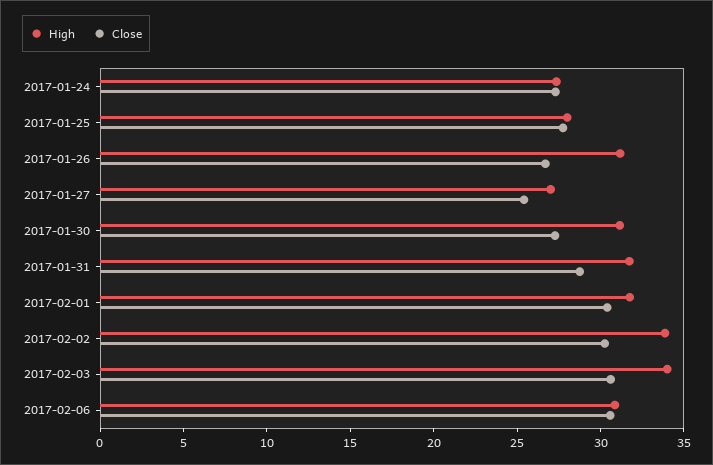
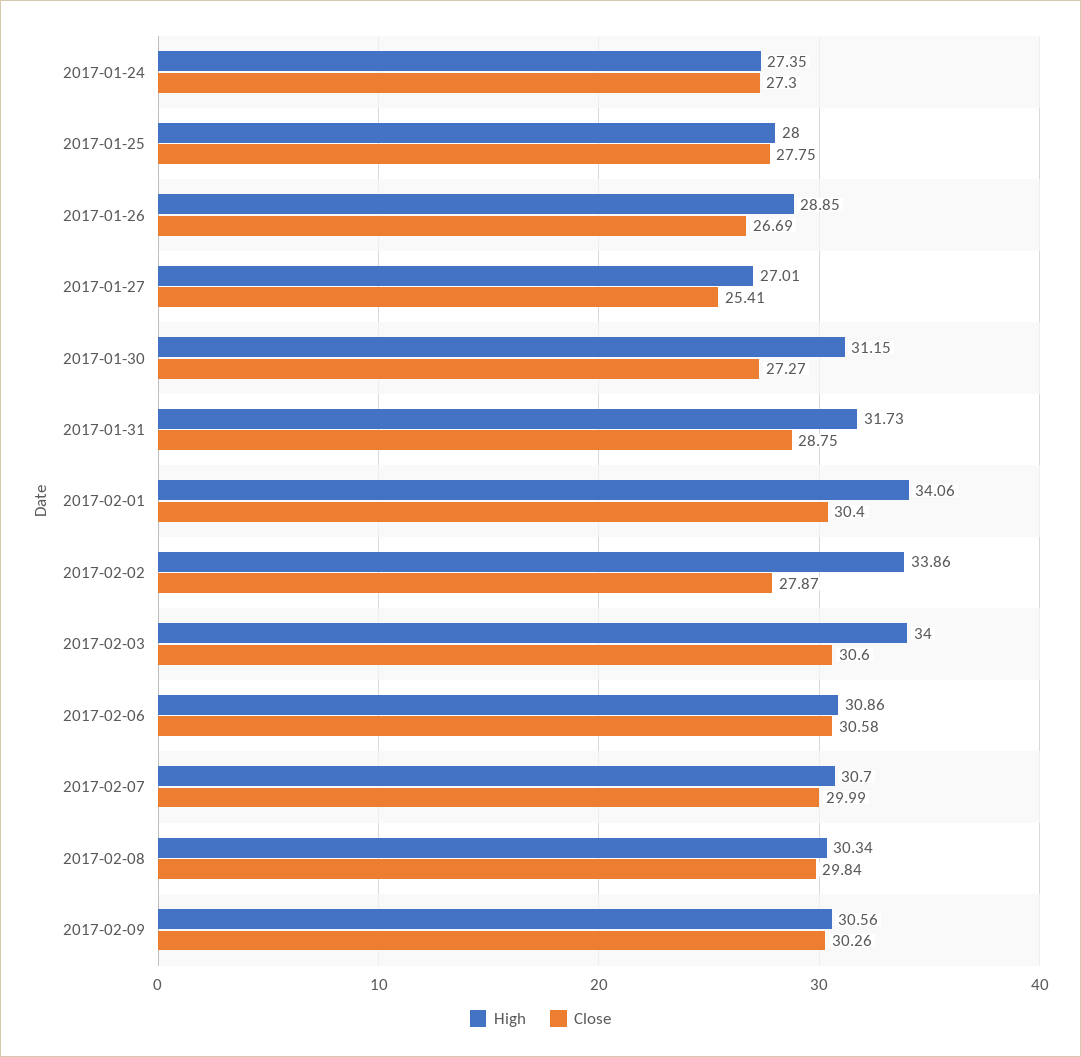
High, 2017-01-26: 31 -> 28.85
High, 2017-02-01: 32 -> 34.06
Close, 2017-02-02: 30 -> 27.87
High, 2017-02-07: none -> 30.7
Close, 2017-02-07: none -> 29.99
High, 2017-02-08: none -> 30.34
Close, 2017-02-08: none -> 29.84
High, 2017-02-09: none -> 30.56
Close, 2017-02-09: none -> 30.26

